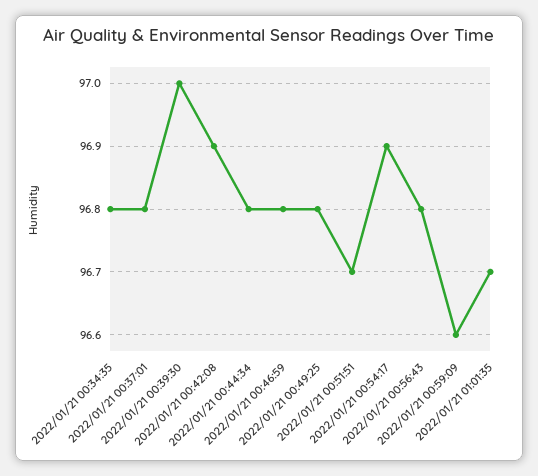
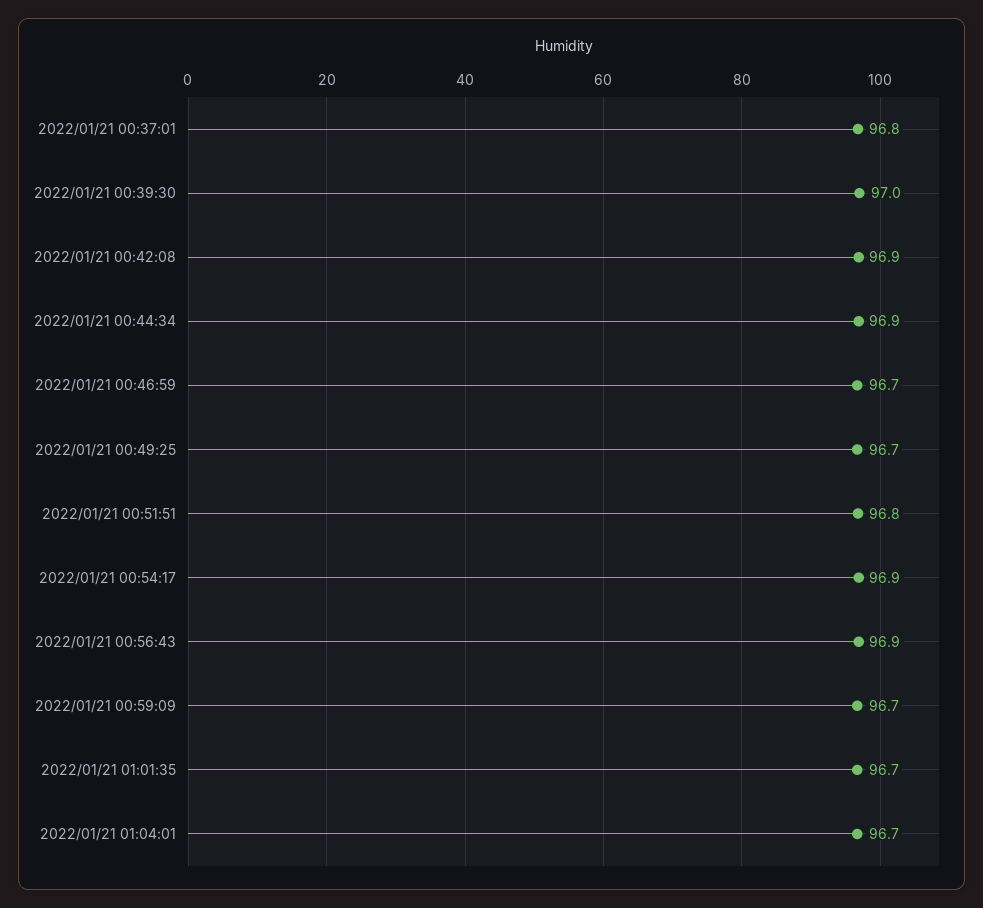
2022/01/21 00:34:35: 96.8 -> none
2022/01/21 00:44:34: 96.8 -> 96.9
2022/01/21 00:46:59: 96.8 -> 96.7
2022/01/21 00:49:25: 96.8 -> 96.7
2022/01/21 00:51:51: 96.7 -> 96.8
2022/01/21 00:56:43: 96.8 -> 96.9
2022/01/21 00:59:09: 96.6 -> 96.7
2022/01/21 01:04:01: none -> 96.7

